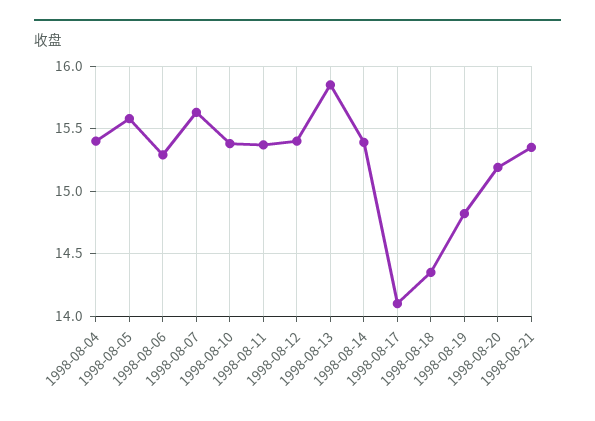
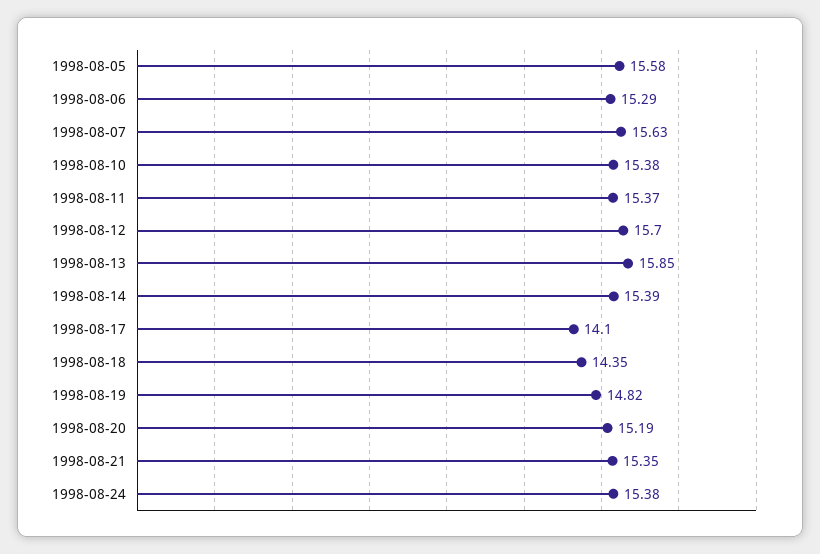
1998-08-04: 15.4 -> none
1998-08-12: 15.4 -> 15.7
1998-08-24: none -> 15.38

